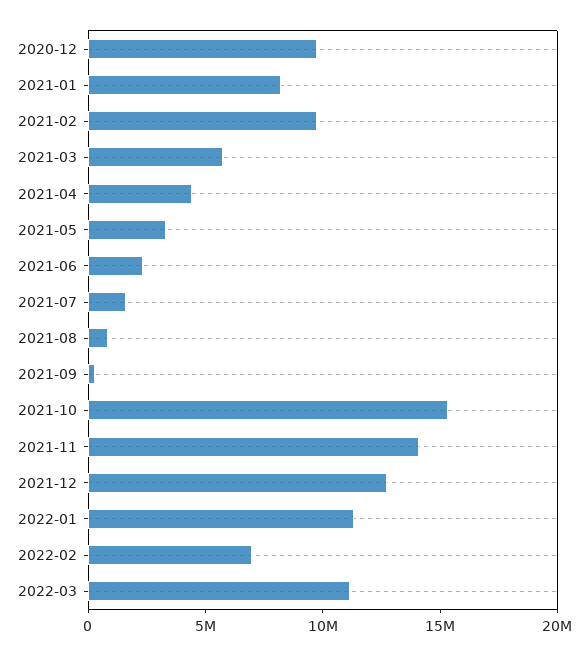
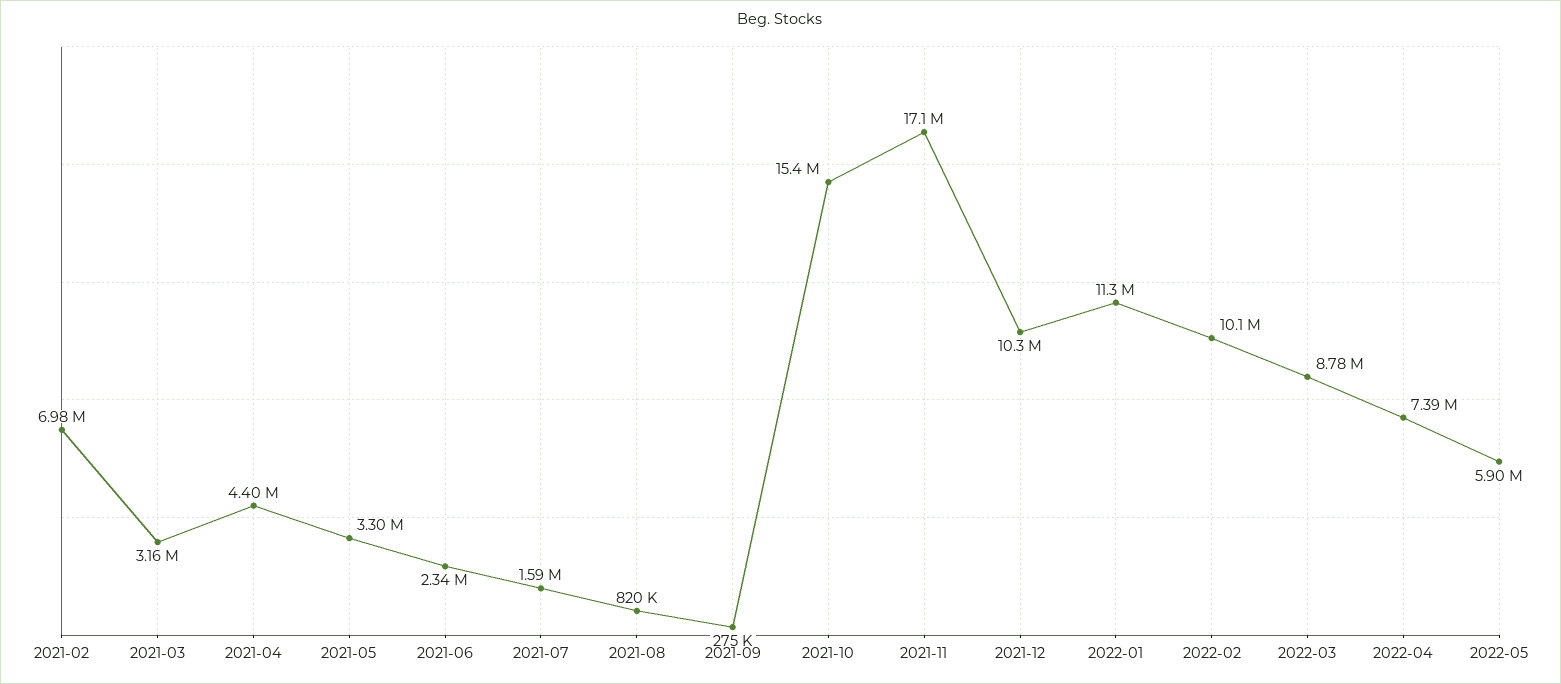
2020-12: 10000000 -> none
2021-01: 8000000 -> none
2021-02: 10000000 -> 6980000
2021-03: 6000000 -> 3160000
2021-11: 14000000 -> 17100000
2021-12: 13000000 -> 10300000
2022-02: 7000000 -> 10100000
2022-03: 11000000 -> 8780000
2022-04: none -> 7390000
2022-05: none -> 5900000

